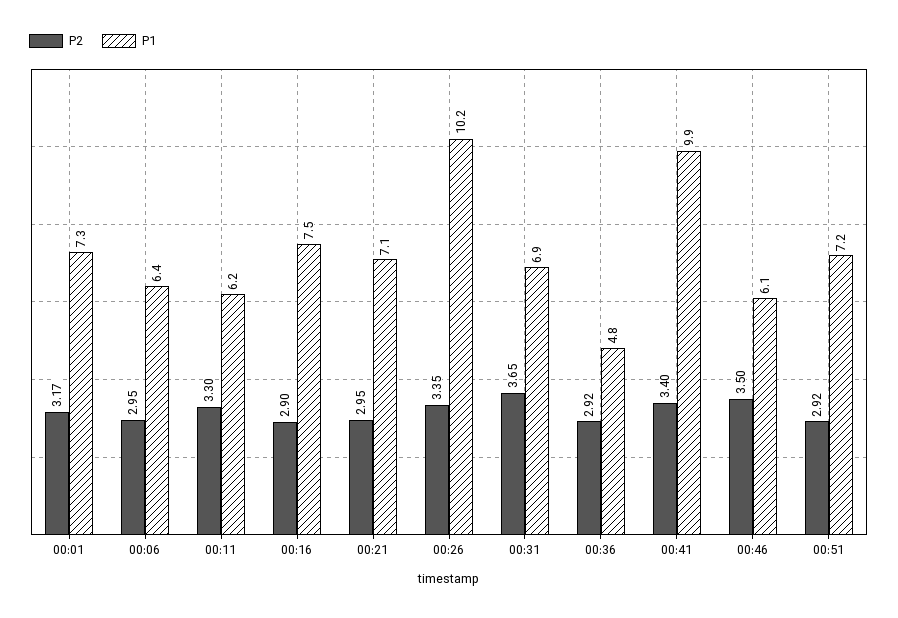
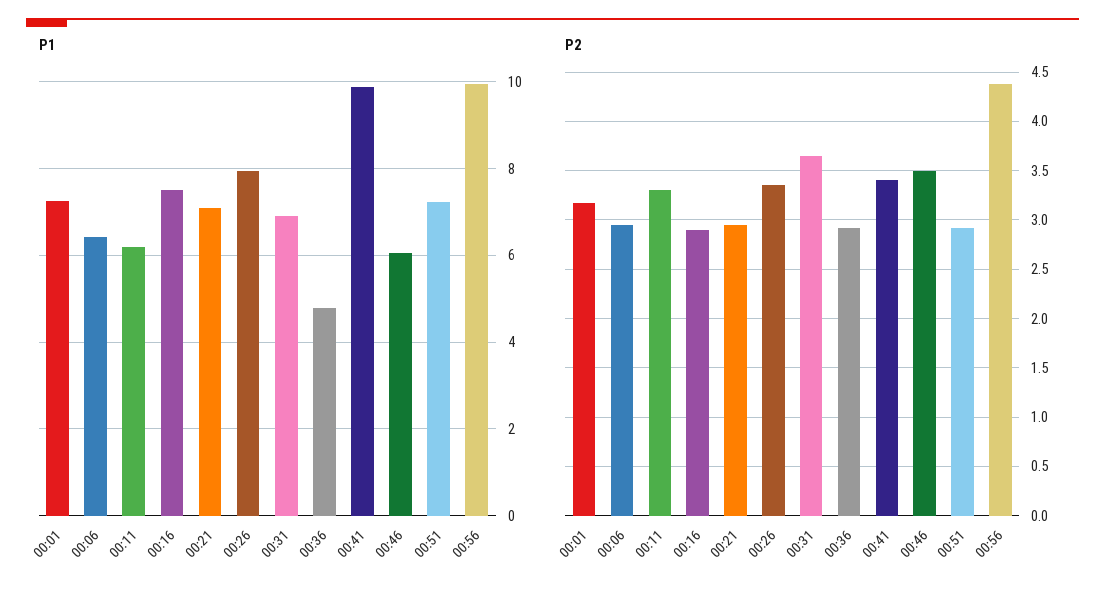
P1, 00:26: 10.2 -> 8
P1, 00:56: none -> 10
P2, 00:56: none -> 4.4

